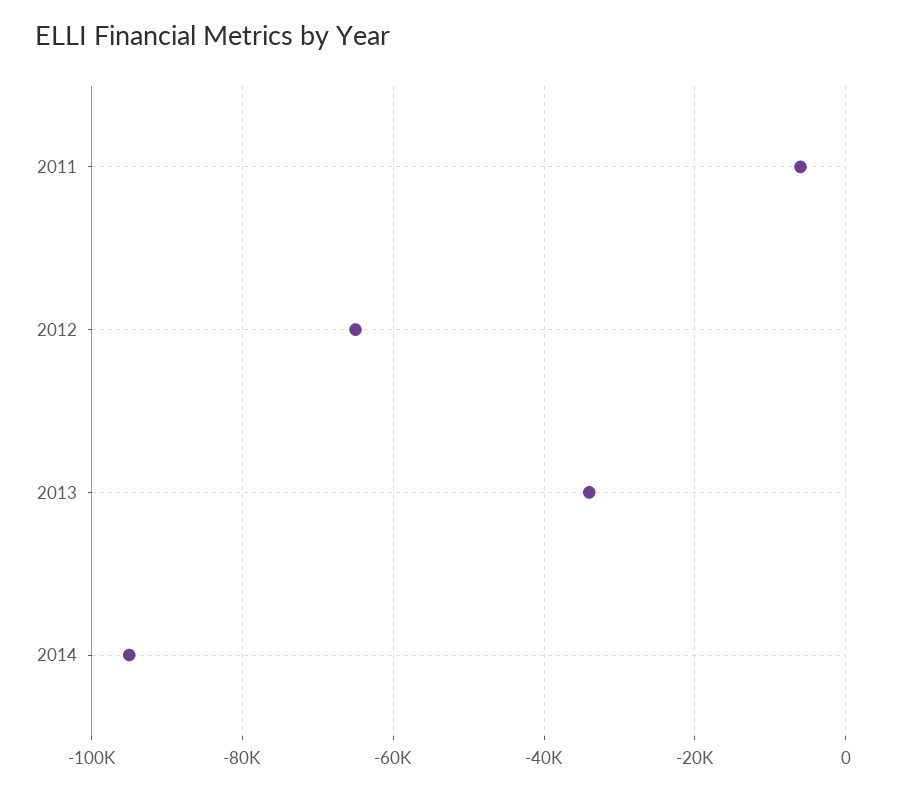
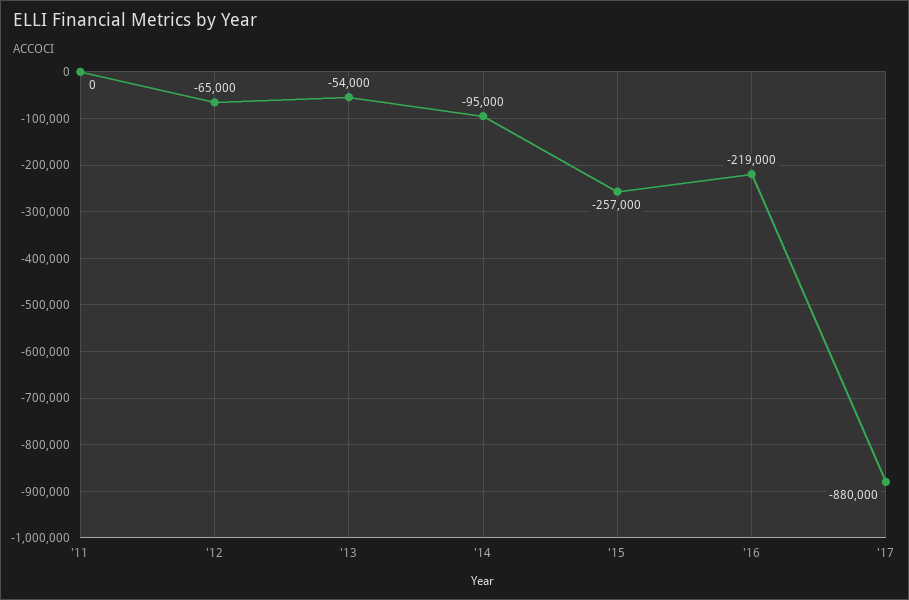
2011: -6000 -> 0
2013: -34000 -> -54000
'15: none -> -257000
'16: none -> -219000
'17: none -> -880000

